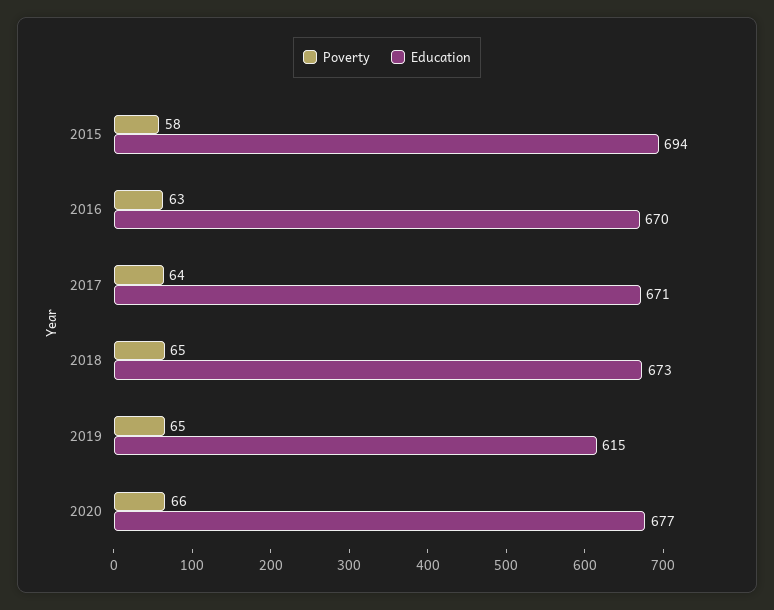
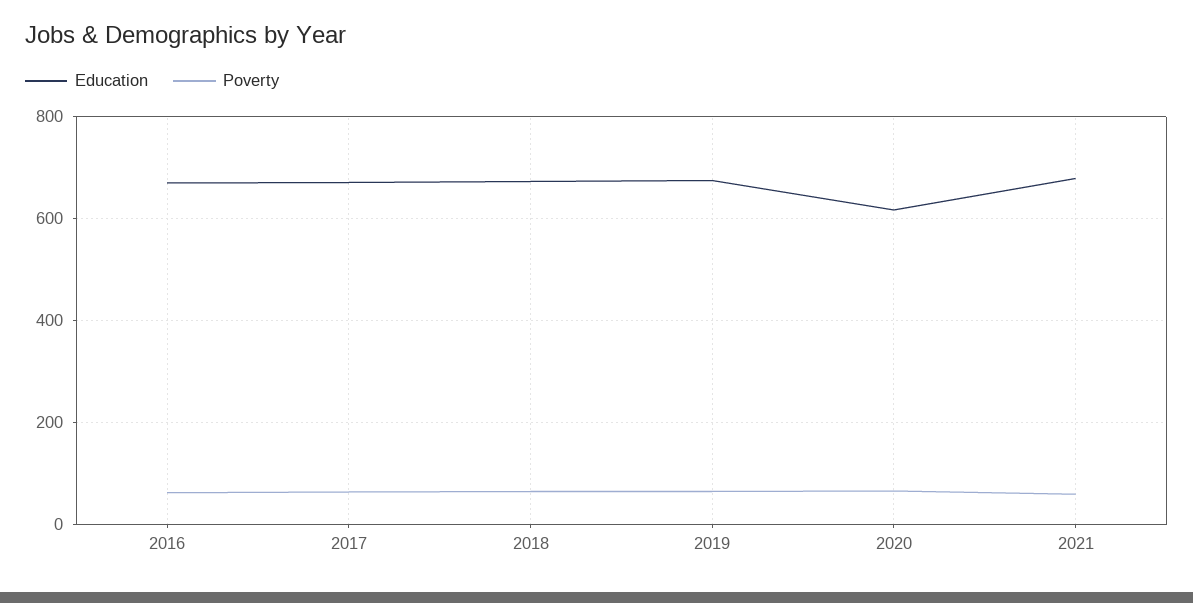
Poverty, 2015: 58 -> none
Education, 2015: 694 -> none
Education, 2019: 615 -> 680
Education, 2020: 677 -> 620
Education, 2021: none -> 680
Poverty, 2021: none -> 60

